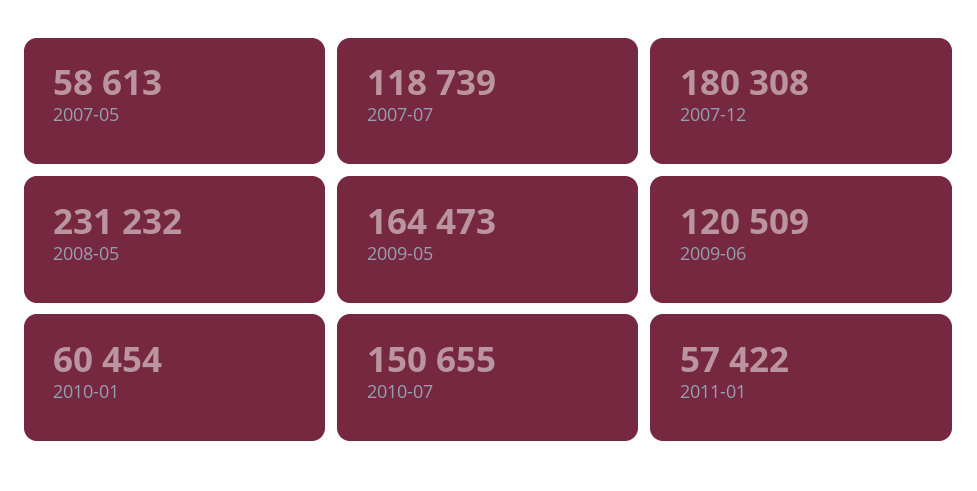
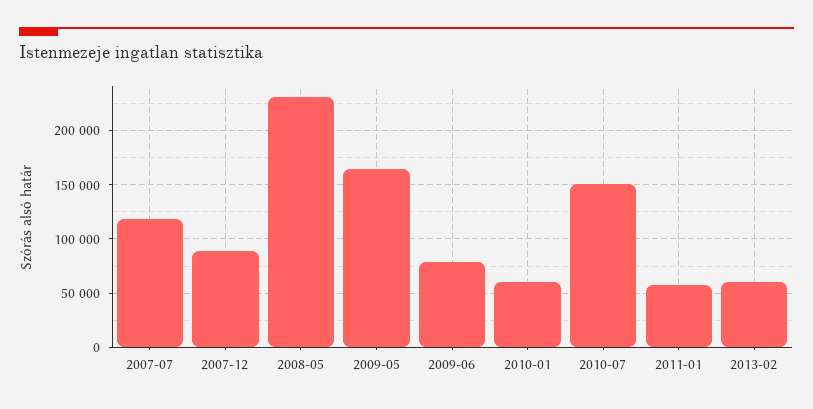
2007-05: 58613 -> none
2007-12: 180308 -> 90000
2009-06: 120509 -> 80000
2013-02: none -> 60000

